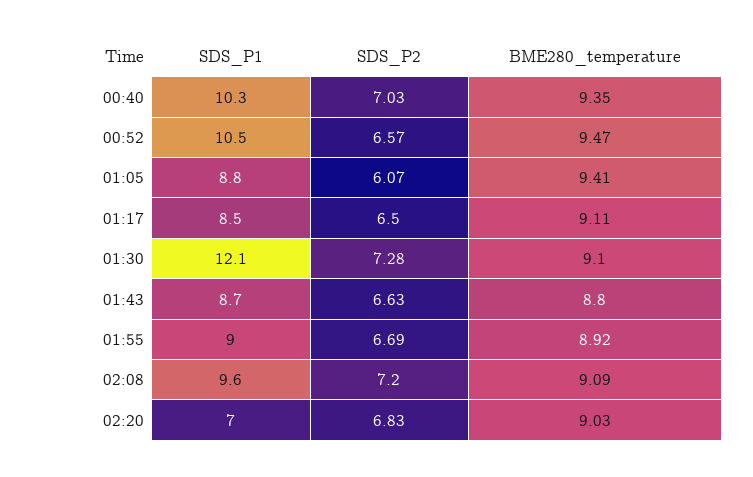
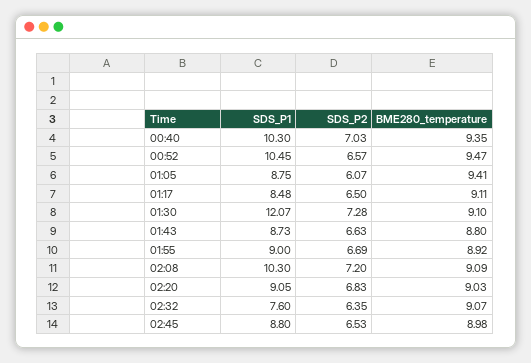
SDS_P1, 02:08: 9.6 -> 10.3
SDS_P1, 02:20: 7 -> 9.05
SDS_P1, 02:32: none -> 7.6
SDS_P2, 02:32: none -> 6.35
BME280_temperature, 02:32: none -> 9.07
SDS_P1, 02:45: none -> 8.8
SDS_P2, 02:45: none -> 6.53
BME280_temperature, 02:45: none -> 8.98

